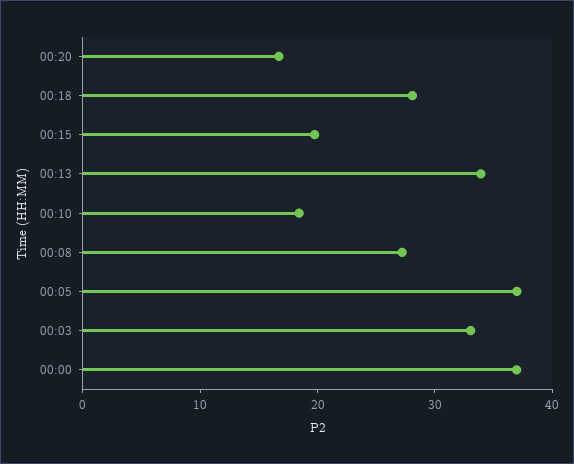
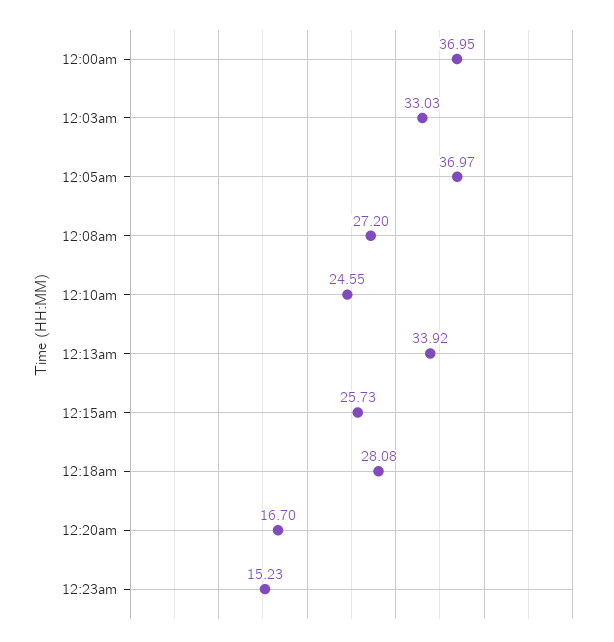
00:15: 20 -> 25.73
00:10: 18 -> 24.55
12:23am: none -> 15.23

